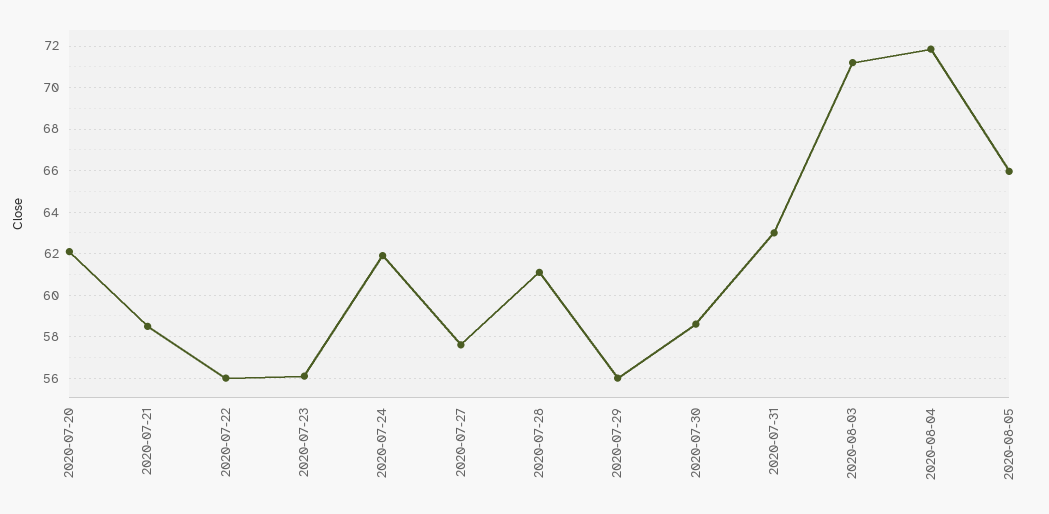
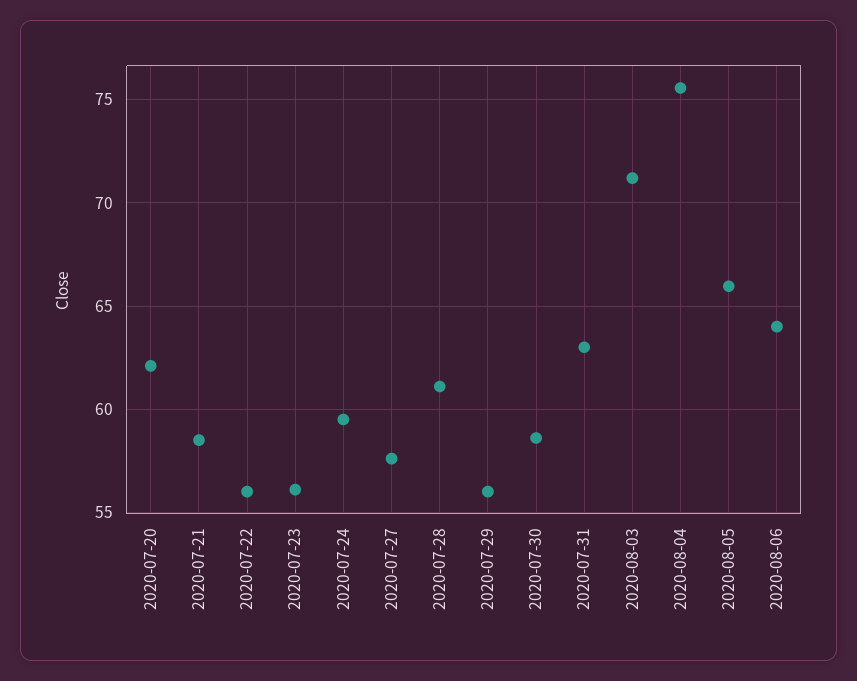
2020-07-24: 62 -> 59.5
2020-08-04: 72 -> 75.5
2020-08-06: none -> 64

